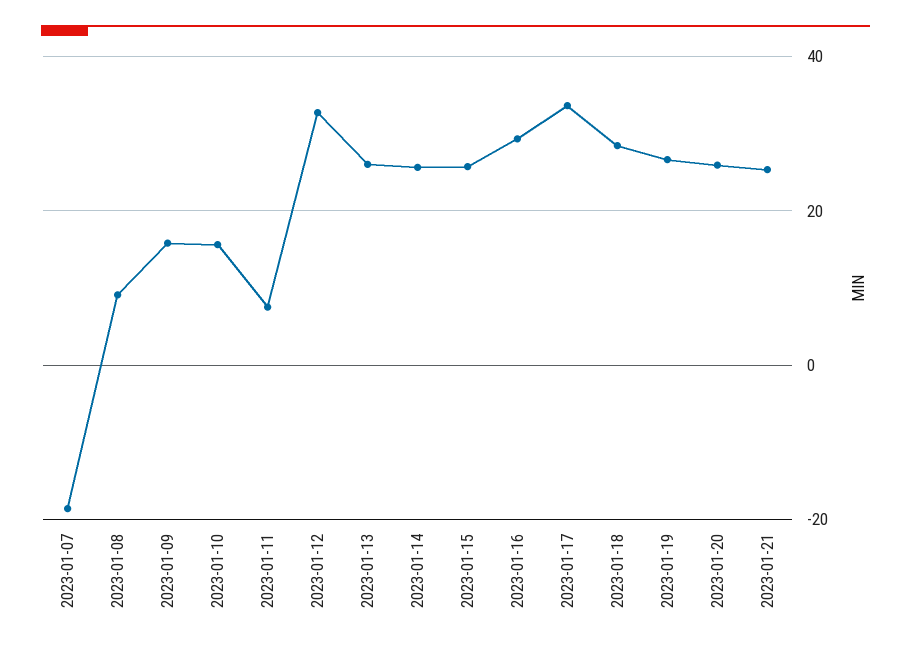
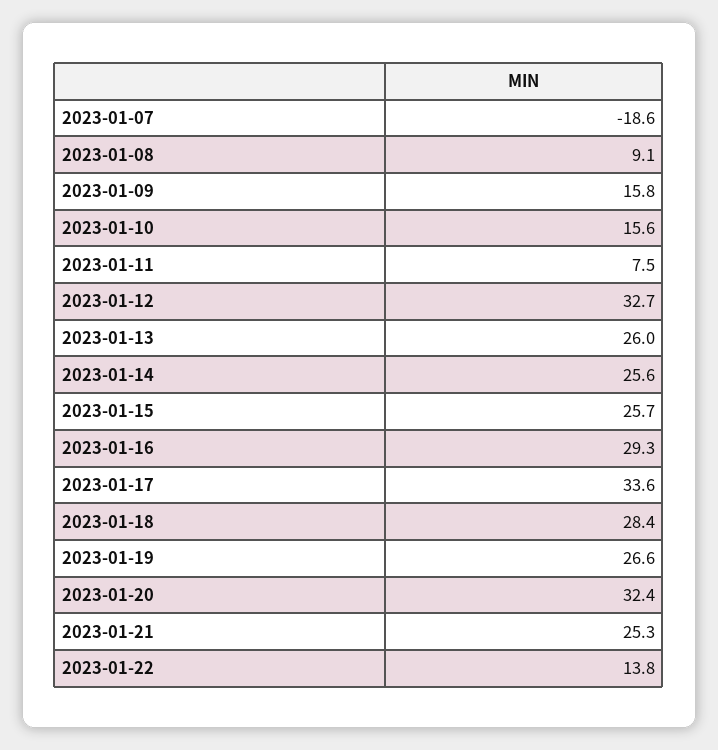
2023-01-20: 26 -> 32.4
2023-01-22: none -> 13.8

